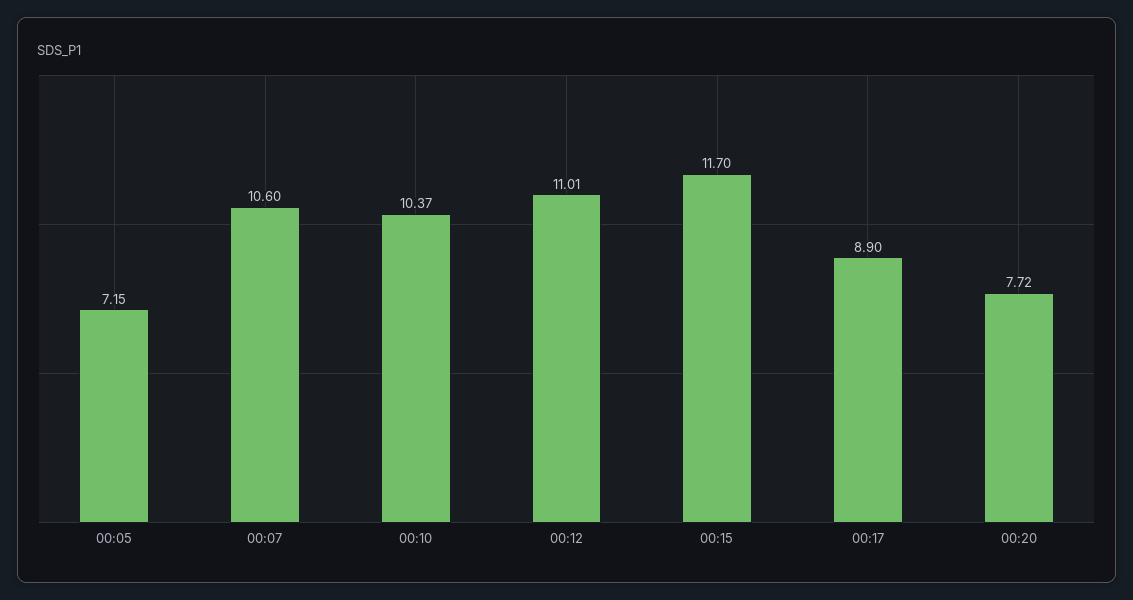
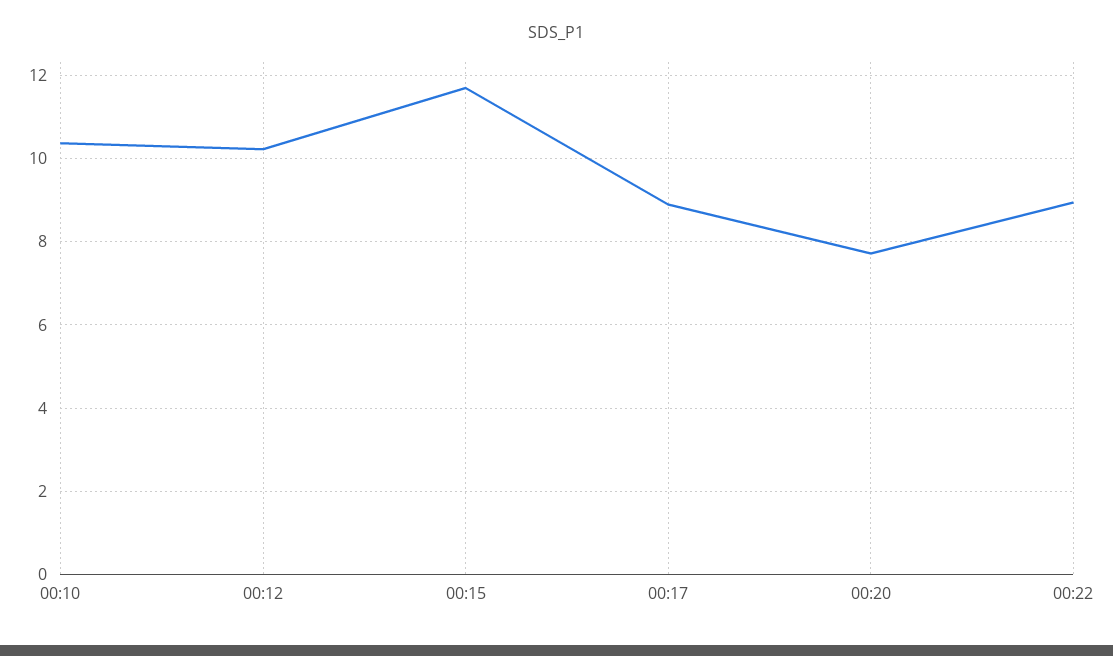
00:05: 7.15 -> none
00:07: 10.6 -> none
00:12: 11.01 -> 10.2
00:22: none -> 9

